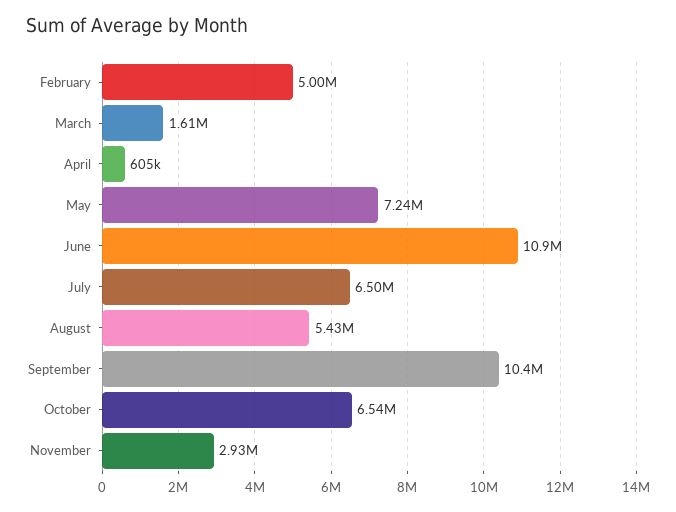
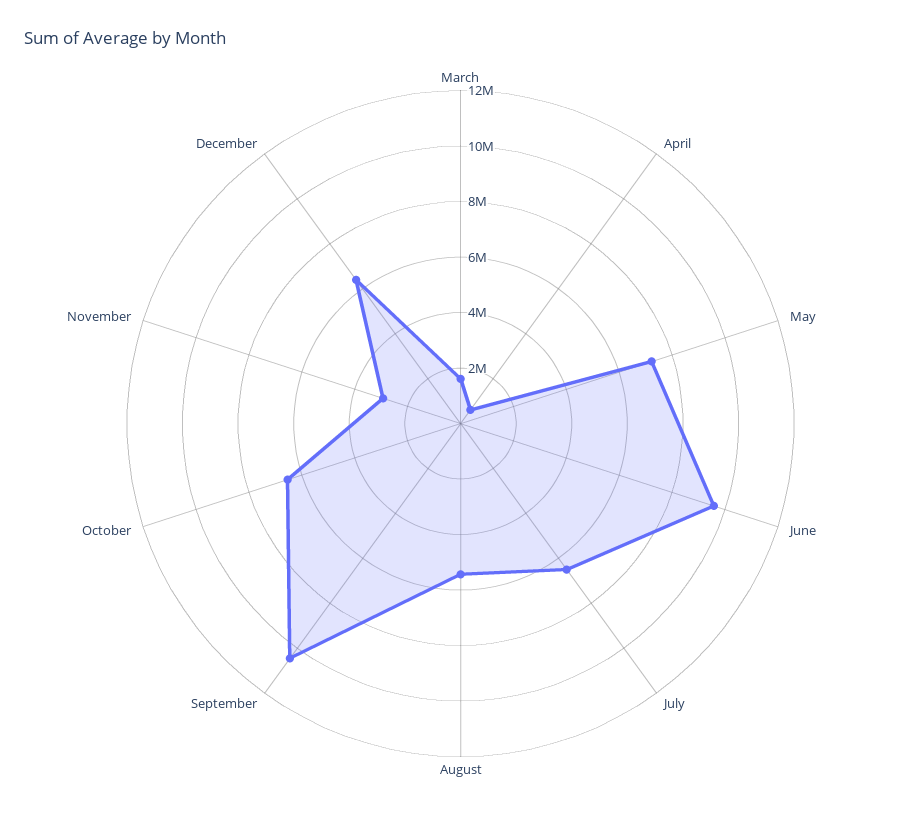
February: 5000000 -> none
June: 10900000 -> 9500000
December: none -> 6500000

